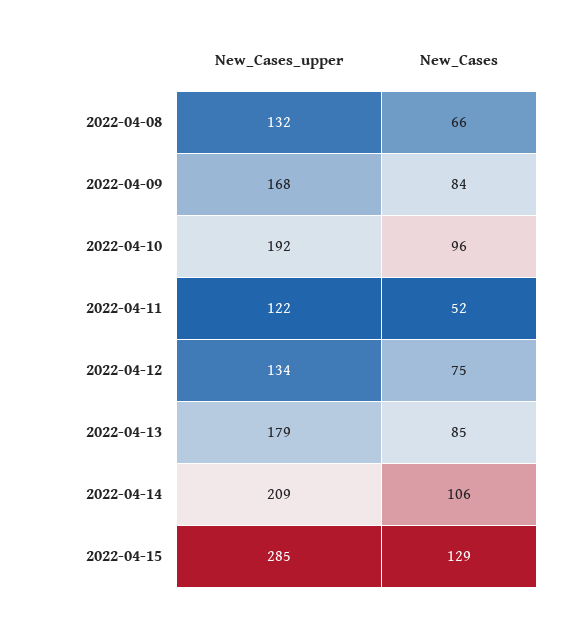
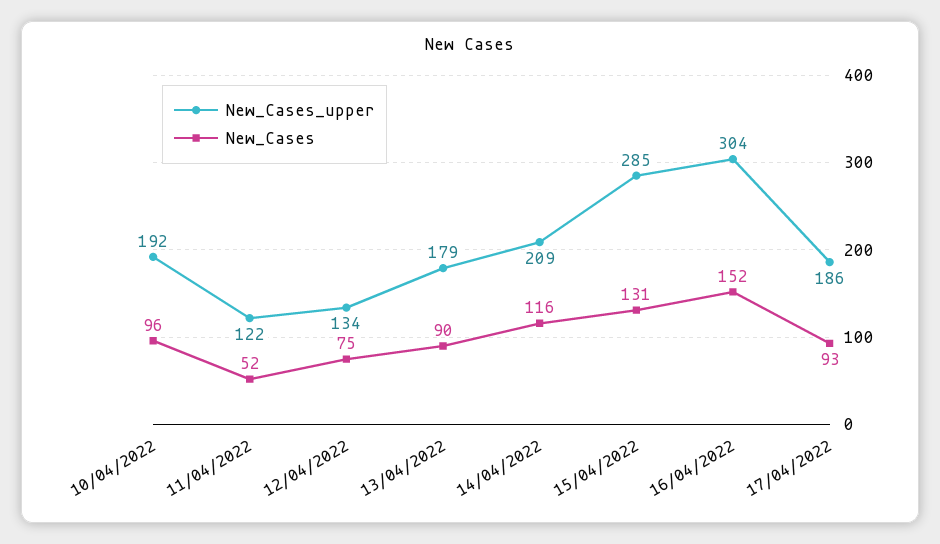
New_Cases_upper, 2022-04-08: 132 -> none
New_Cases, 2022-04-08: 66 -> none
New_Cases_upper, 2022-04-09: 168 -> none
New_Cases, 2022-04-09: 84 -> none
New_Cases, 2022-04-13: 85 -> 90
New_Cases, 2022-04-14: 106 -> 116
New_Cases, 2022-04-15: 129 -> 131
New_Cases_upper, 16/04/2022: none -> 304
New_Cases, 16/04/2022: none -> 152
New_Cases_upper, 17/04/2022: none -> 186
New_Cases, 17/04/2022: none -> 93

